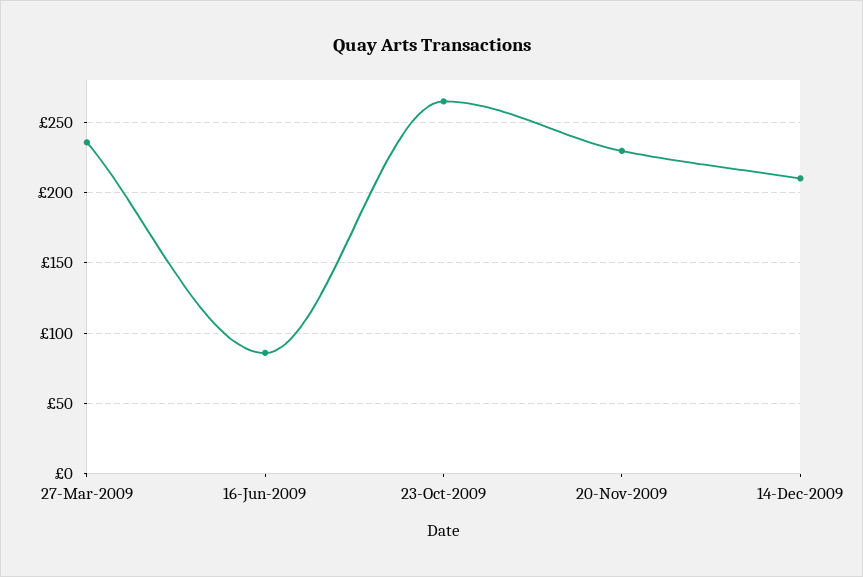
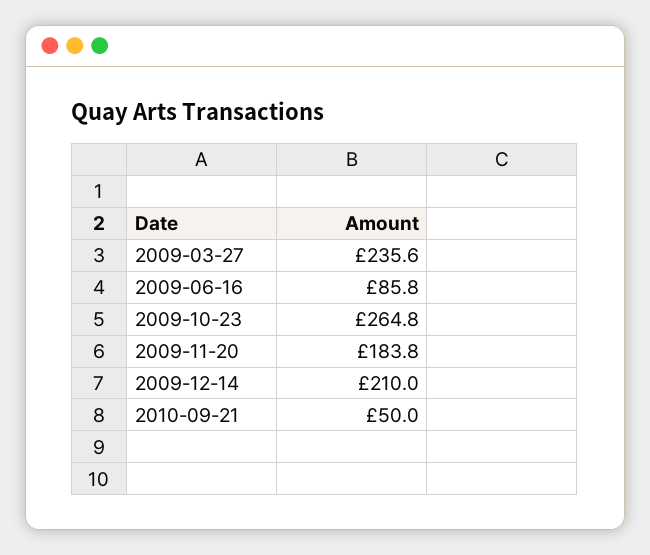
20-Nov-2009: 230 -> 183.8
2010-09-21: none -> 50

